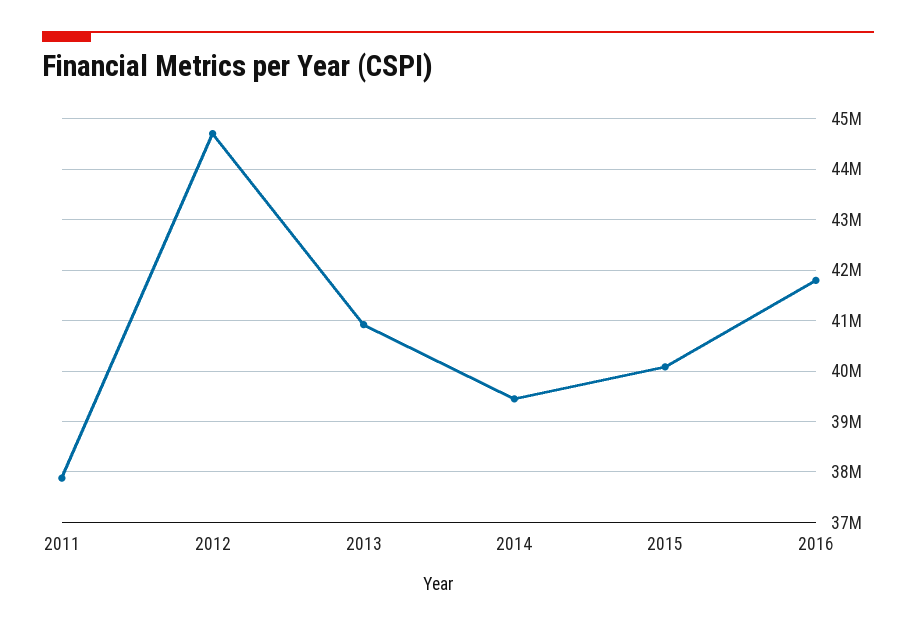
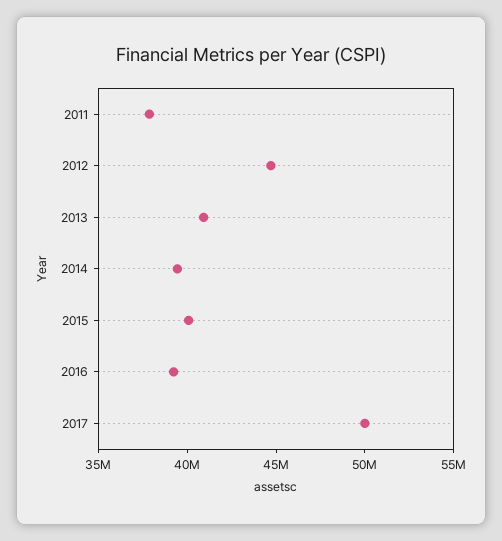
2016: 41800000 -> 39000000
2017: none -> 50000000

